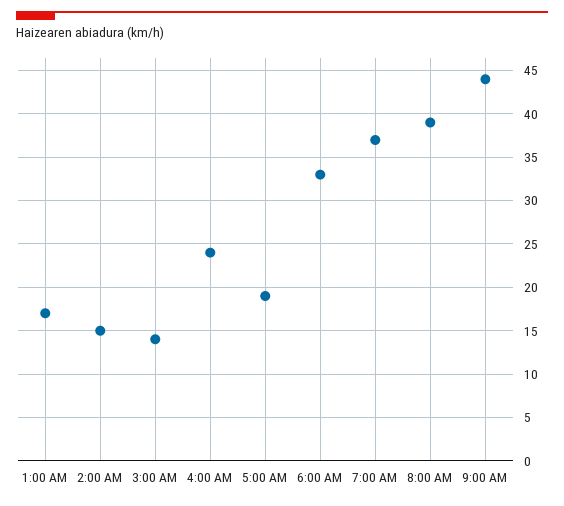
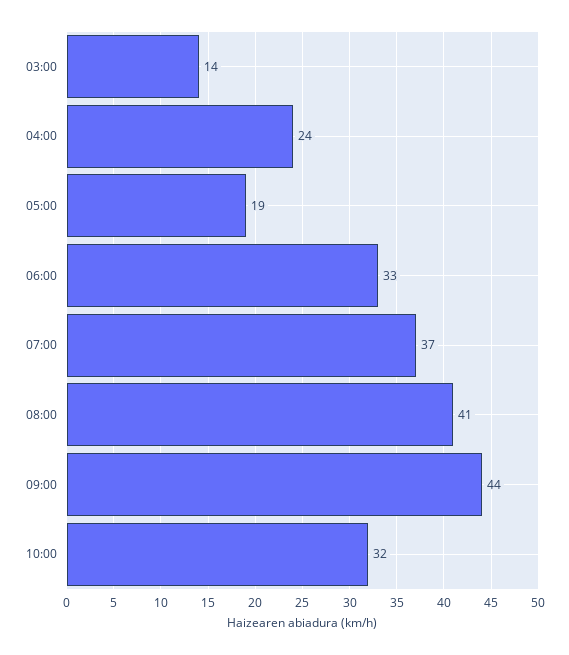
1:00 AM: 17 -> none
2:00 AM: 15 -> none
8:00 AM: 39 -> 41
10:00: none -> 32

